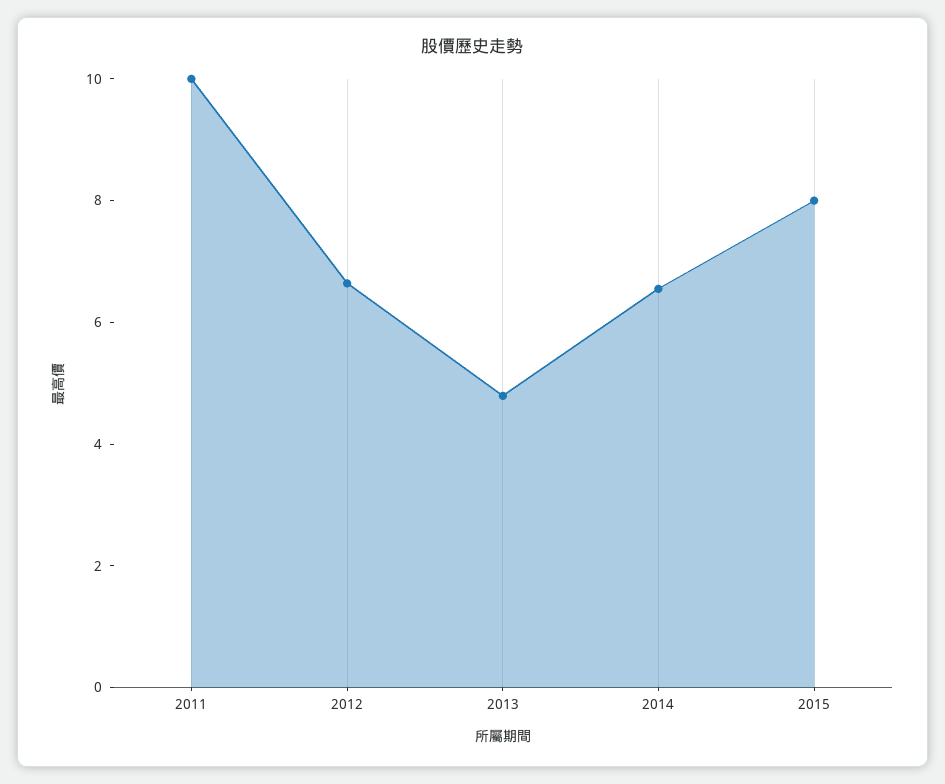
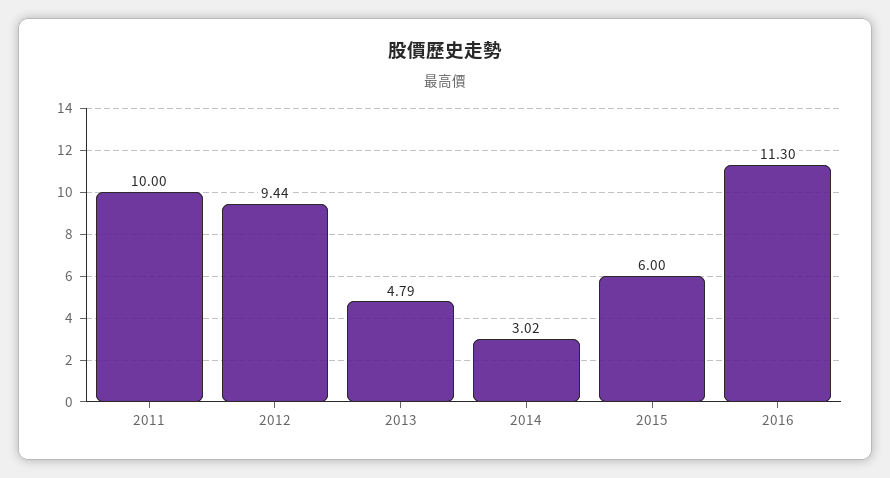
2012: 6.5 -> 9.44
2014: 6.5 -> 3.02
2015: 8 -> 6
2016: none -> 11.3

